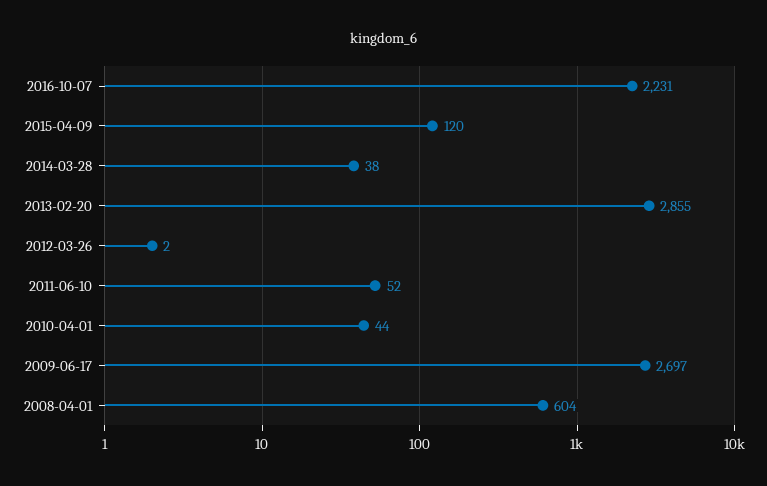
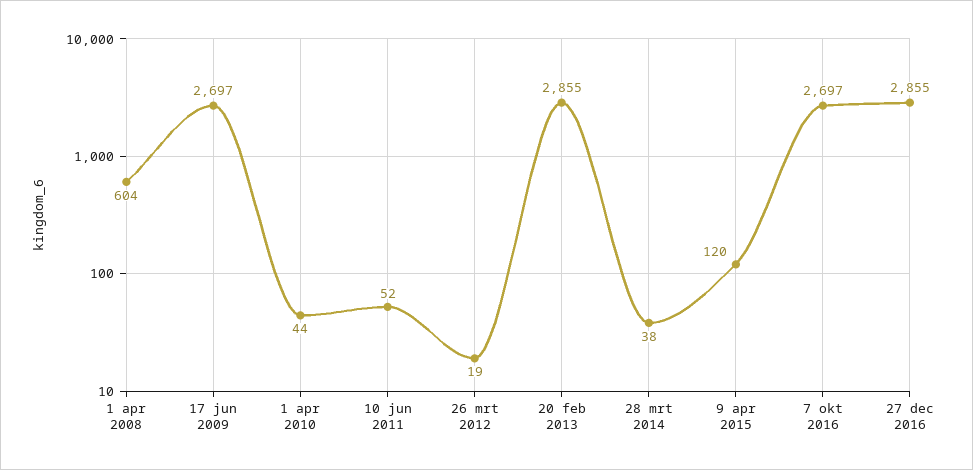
2016-10-07: 2231 -> 2697
2012-03-26: 2 -> 19
27 dec 2016: none -> 2855

